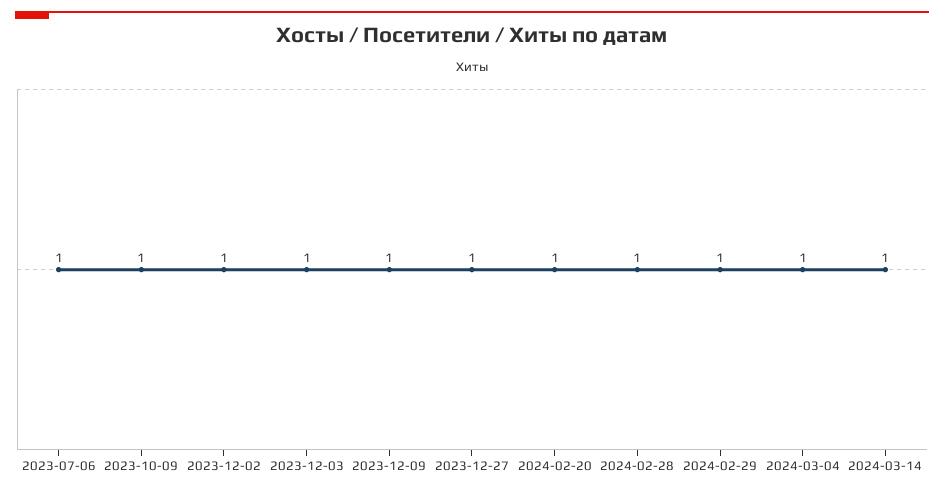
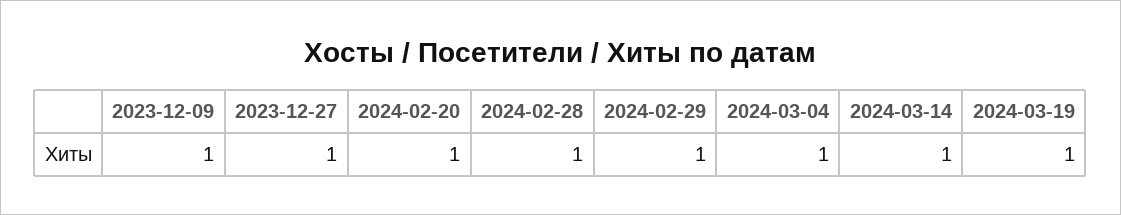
2023-07-06: 1 -> none
2023-10-09: 1 -> none
2023-12-02: 1 -> none
2023-12-03: 1 -> none
2024-03-19: none -> 1

